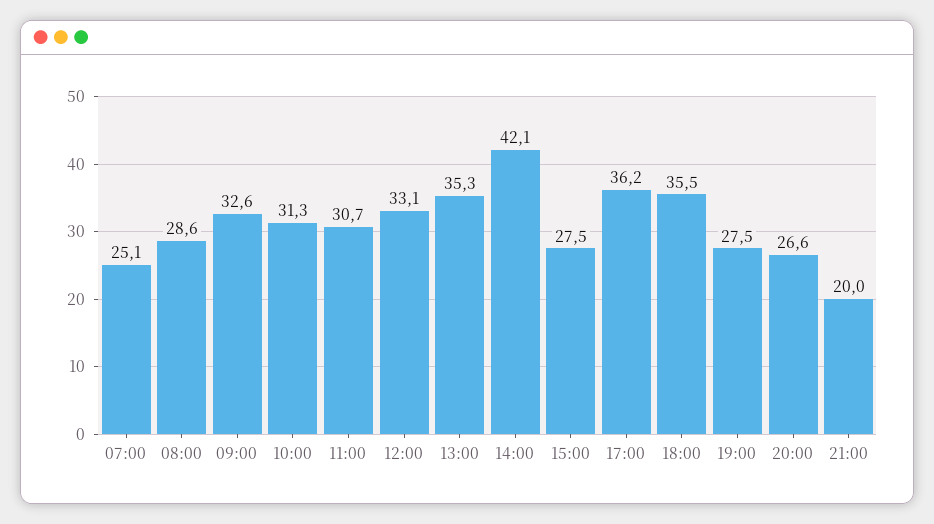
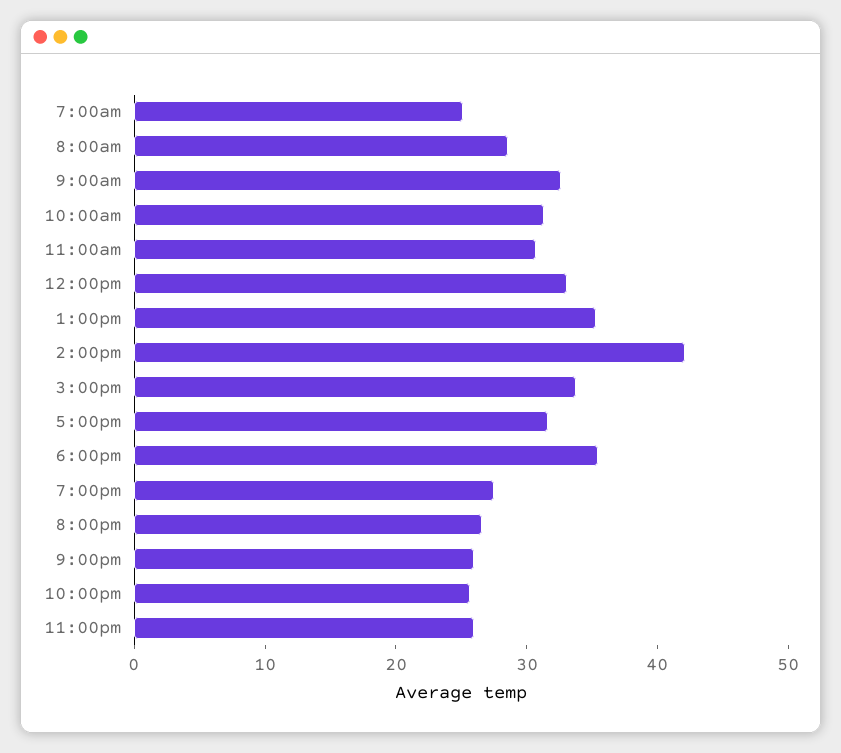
15:00: 27.5 -> 34
17:00: 36.2 -> 32
21:00: 20 -> 26
10:00pm: none -> 26
11:00pm: none -> 26

